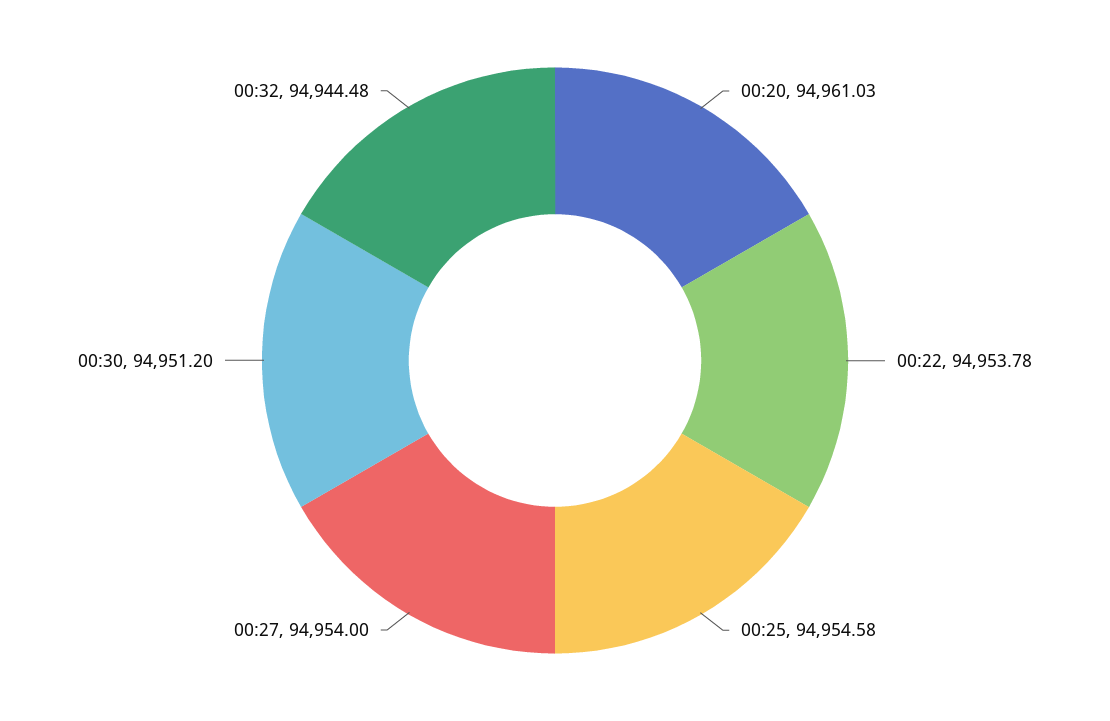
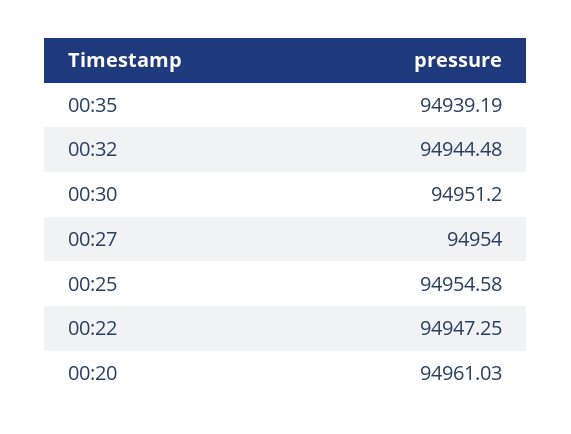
00:22: 94953.78 -> 94947.25
00:35: none -> 94939.19

